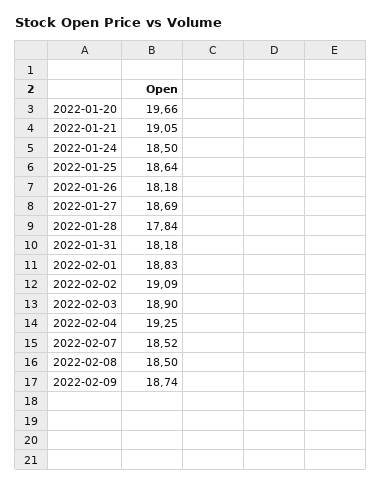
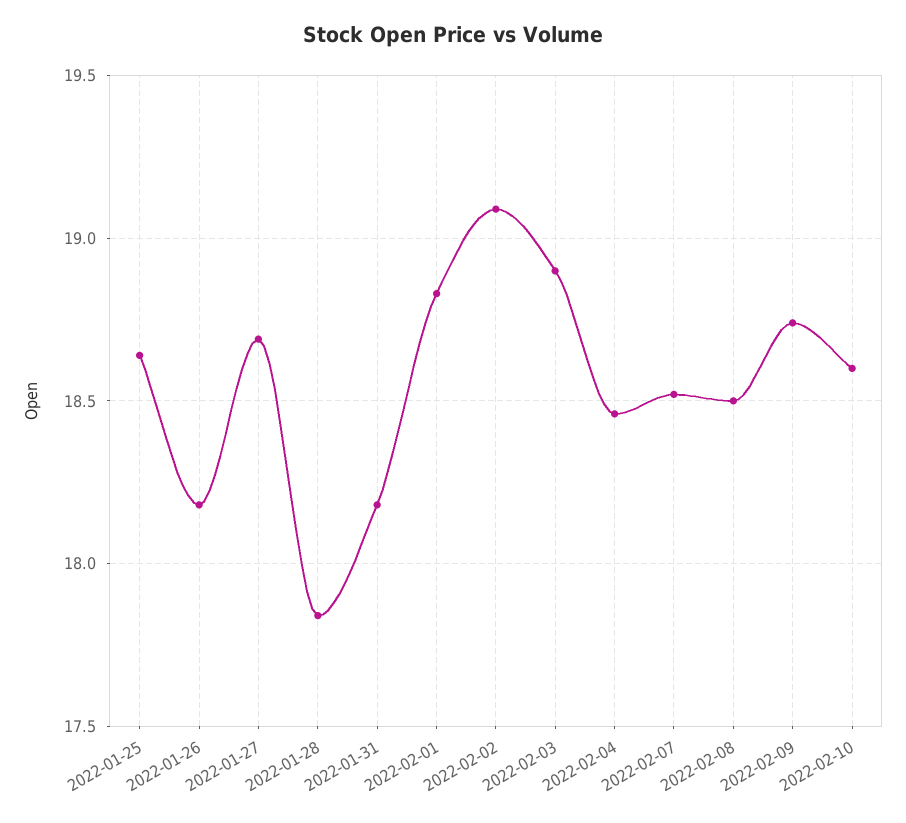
2022-01-20: 19.66 -> none
2022-01-21: 19.05 -> none
2022-01-24: 18.5 -> none
2022-02-04: 19.25 -> 18.45
2022-02-10: none -> 18.6

